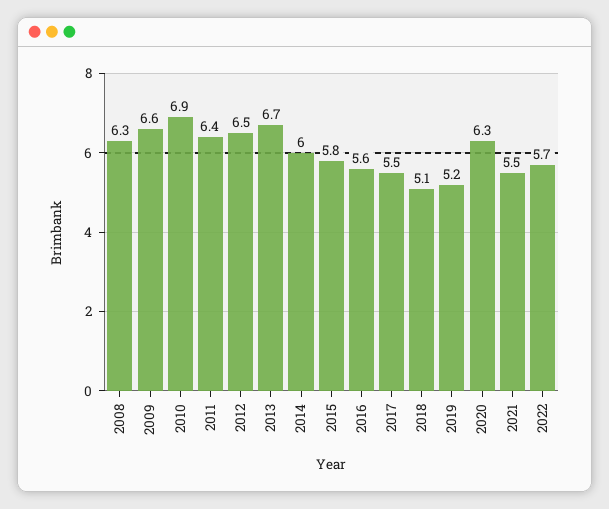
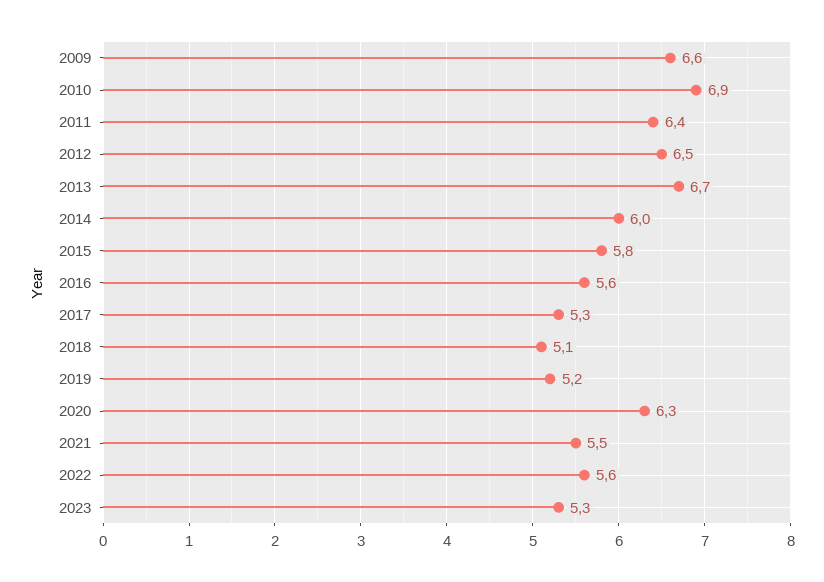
2008: 6.3 -> none
2017: 5.5 -> 5.3
2022: 5.7 -> 5.6
2023: none -> 5.3

